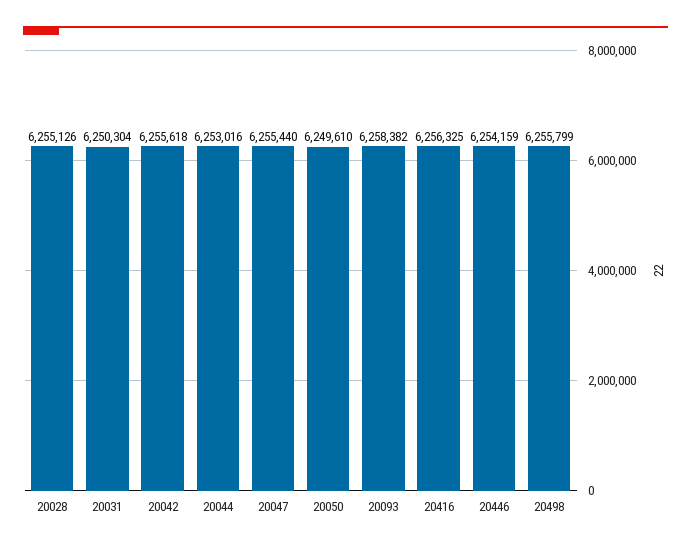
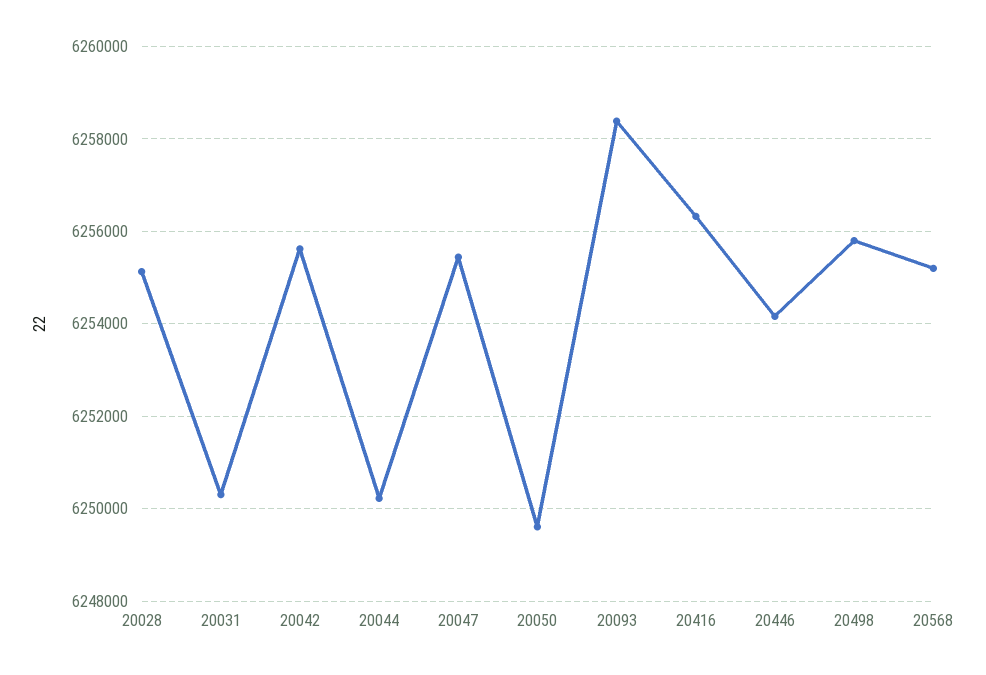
20044: 6253016 -> 6250200
20568: none -> 6255200

